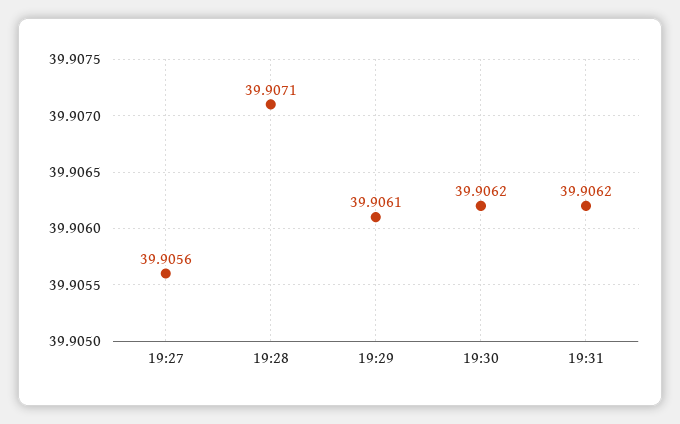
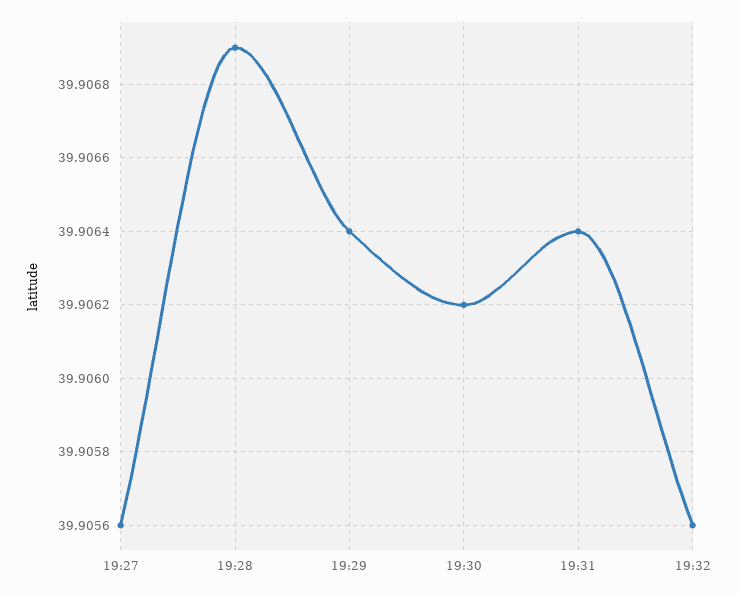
19:28: 39.9071 -> 39.9069
19:29: 39.9061 -> 39.9064
19:31: 39.9062 -> 39.9064
19:32: none -> 39.9056

